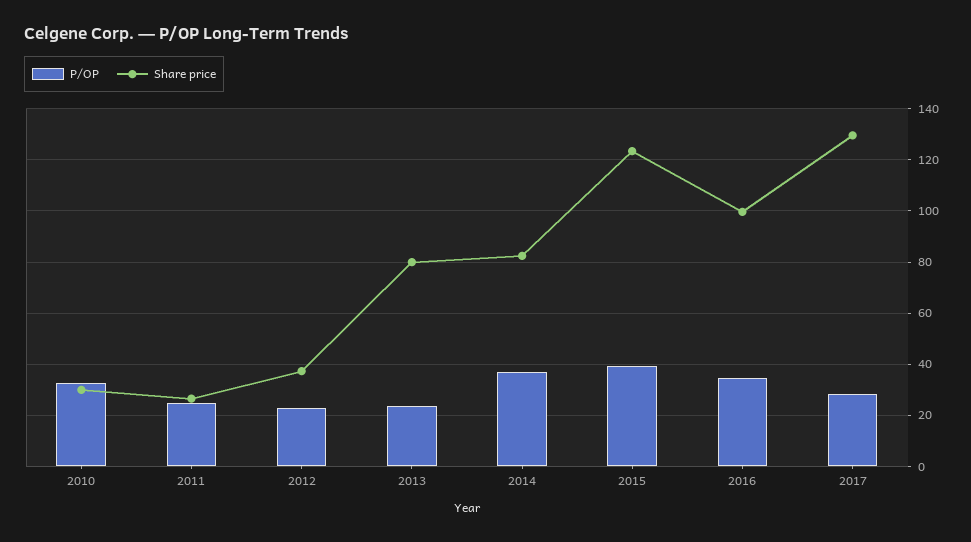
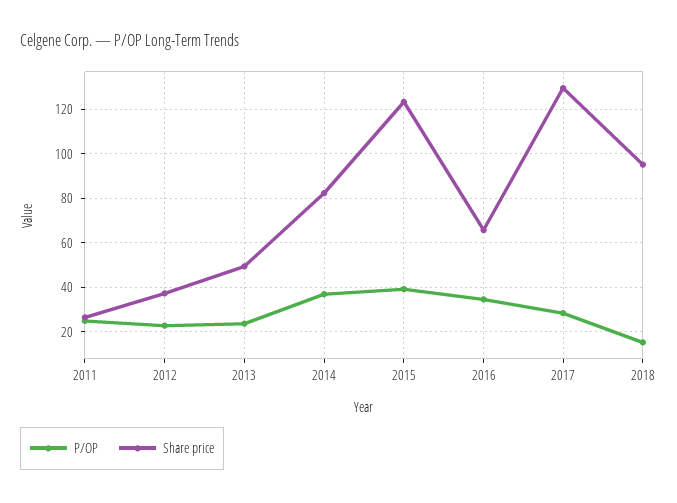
P/OP, 2010: 32.5 -> none
Share price, 2010: 30 -> none
Share price, 2013: 80 -> 50
Share price, 2016: 100 -> 65
P/OP, 2018: none -> 15
Share price, 2018: none -> 95

